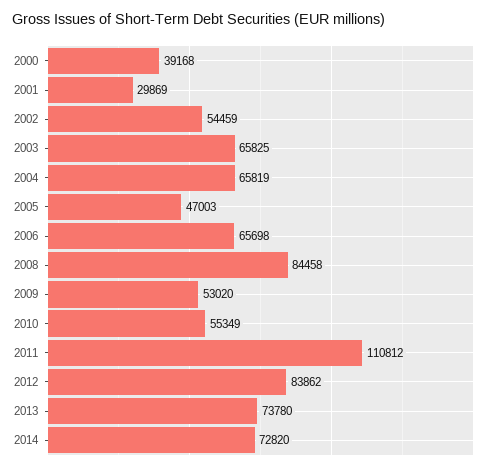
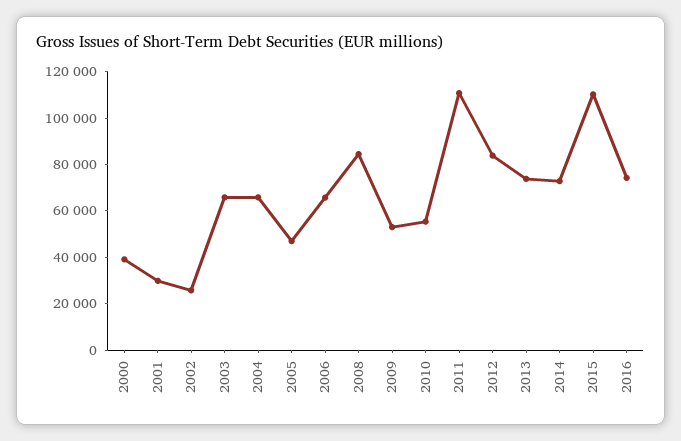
2002: 54459 -> 25000
2015: none -> 110000
2016: none -> 75000

